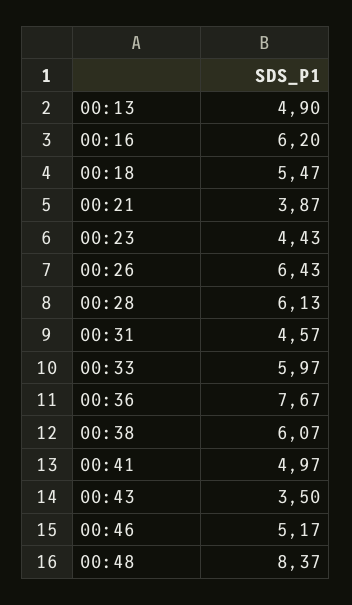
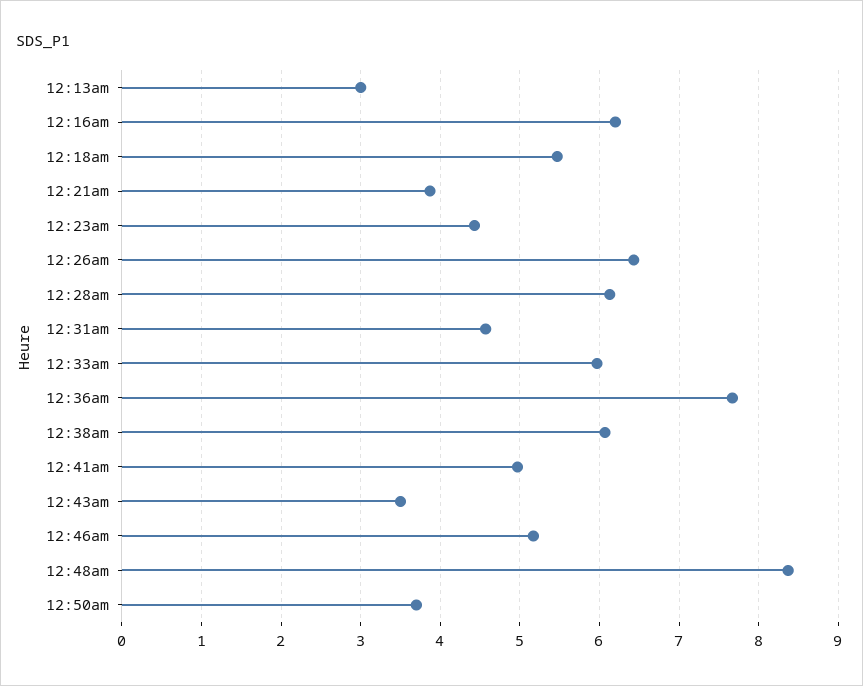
00:13: 4.9 -> 3
12:50am: none -> 3.7

